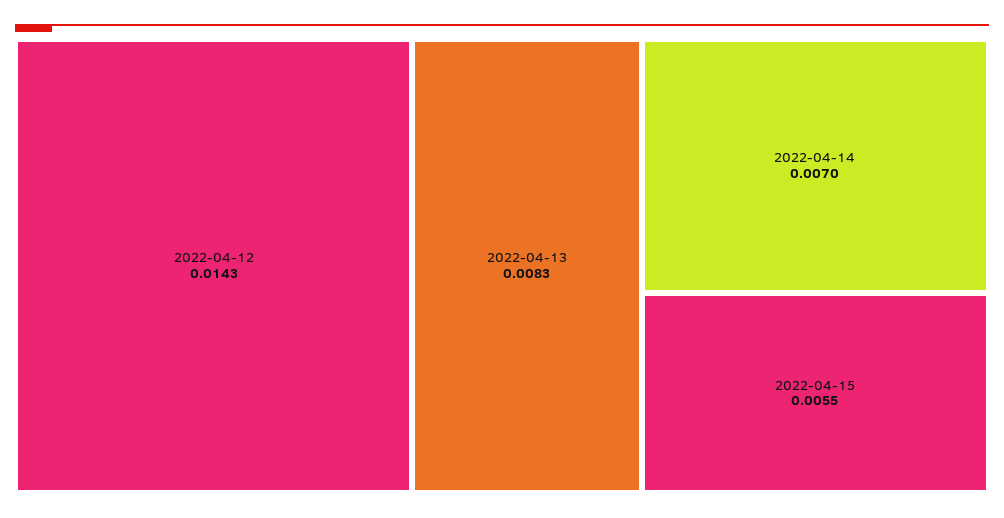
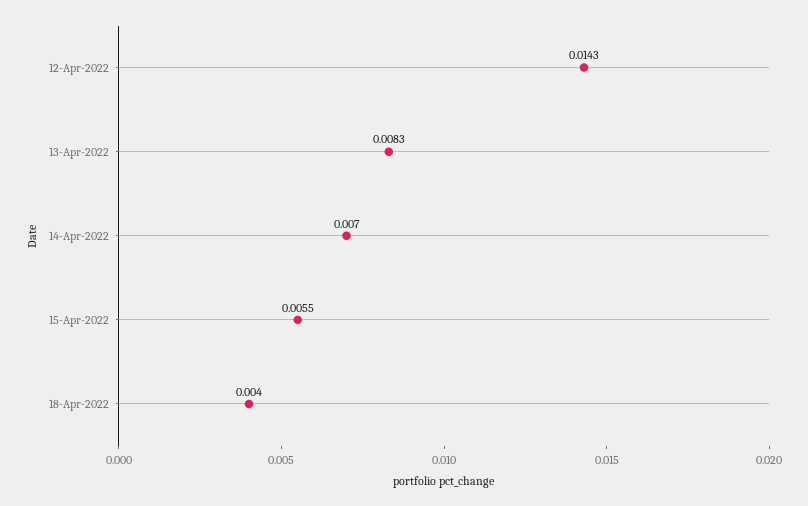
18-Apr-2022: none -> 0.004

